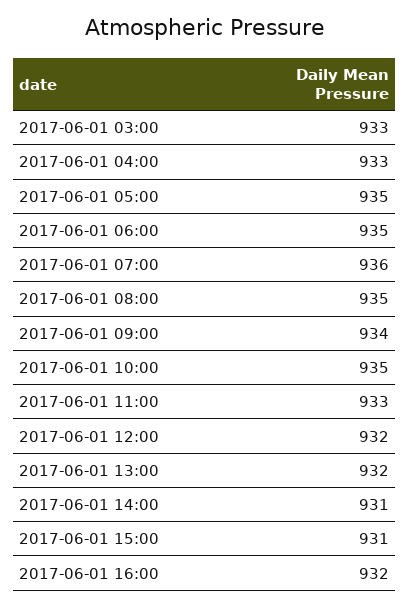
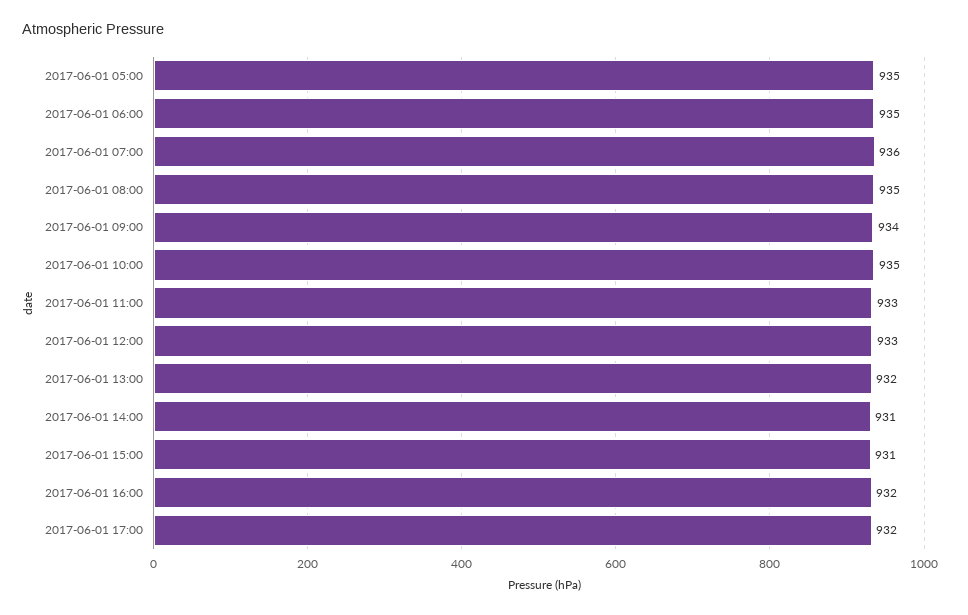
2017-06-01 03:00: 933 -> none
2017-06-01 04:00: 933 -> none
2017-06-01 12:00: 932 -> 933
2017-06-01 17:00: none -> 932

